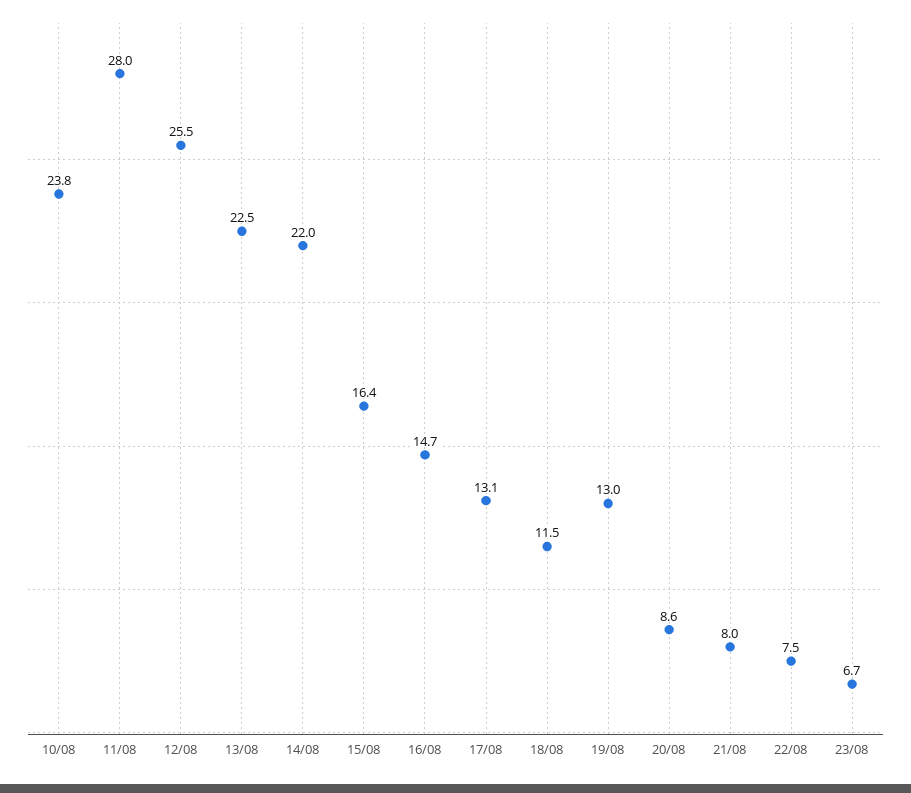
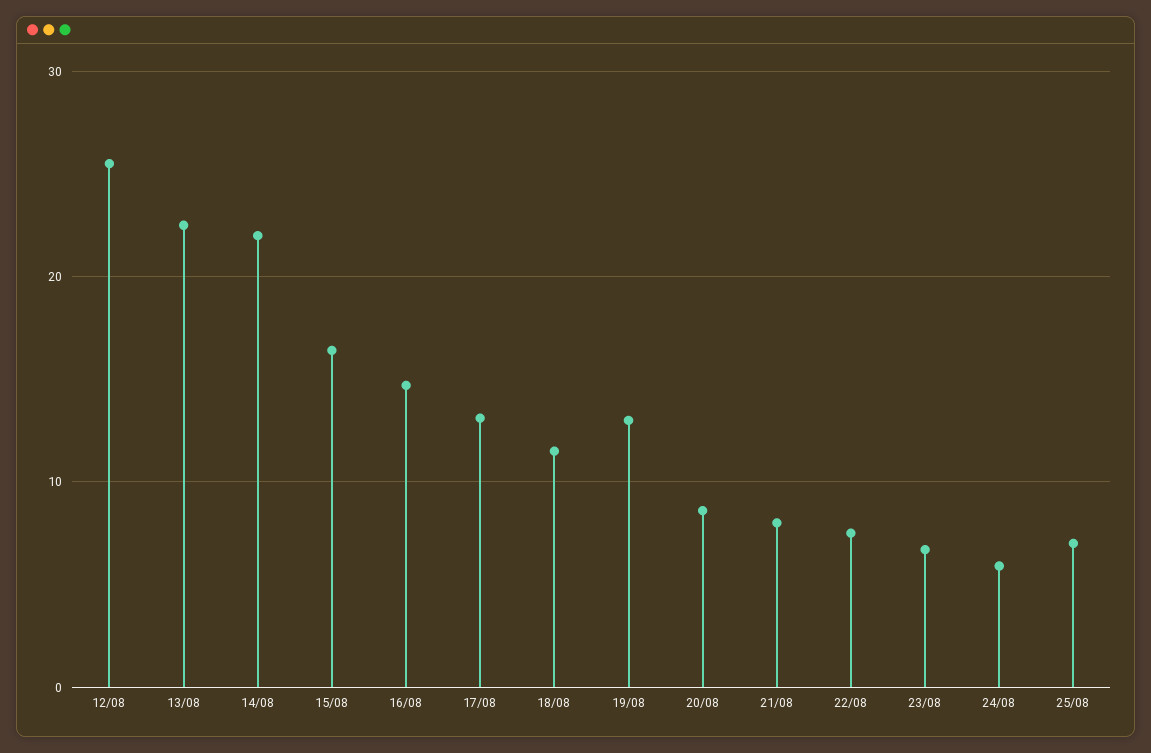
10/08: 23.8 -> none
11/08: 28 -> none
24/08: none -> 6
25/08: none -> 7

